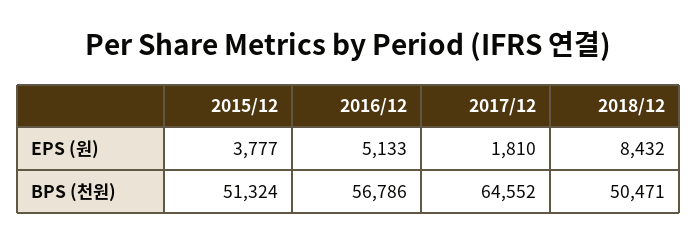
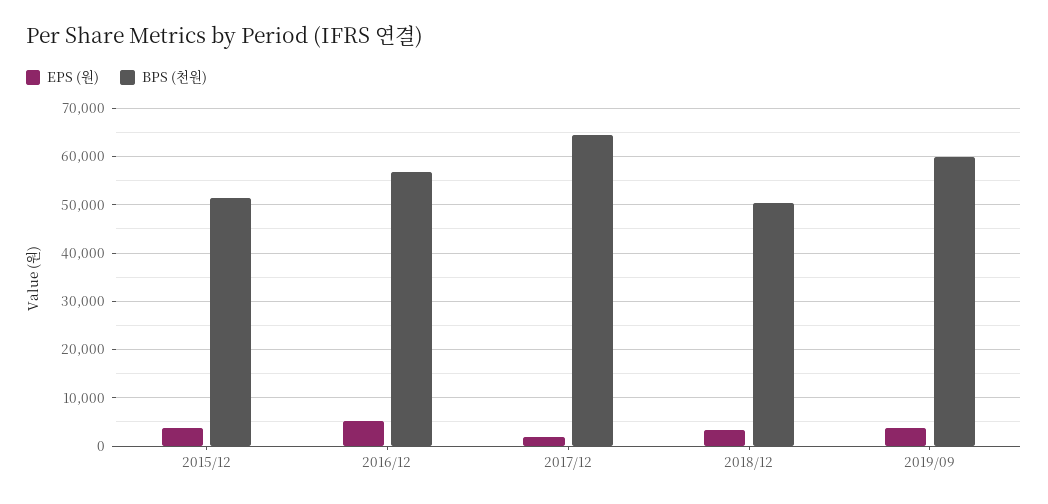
EPS (원), 2018/12: 8432 -> 4000
EPS (원), 2019/09: none -> 4000
BPS (천원), 2019/09: none -> 60000

